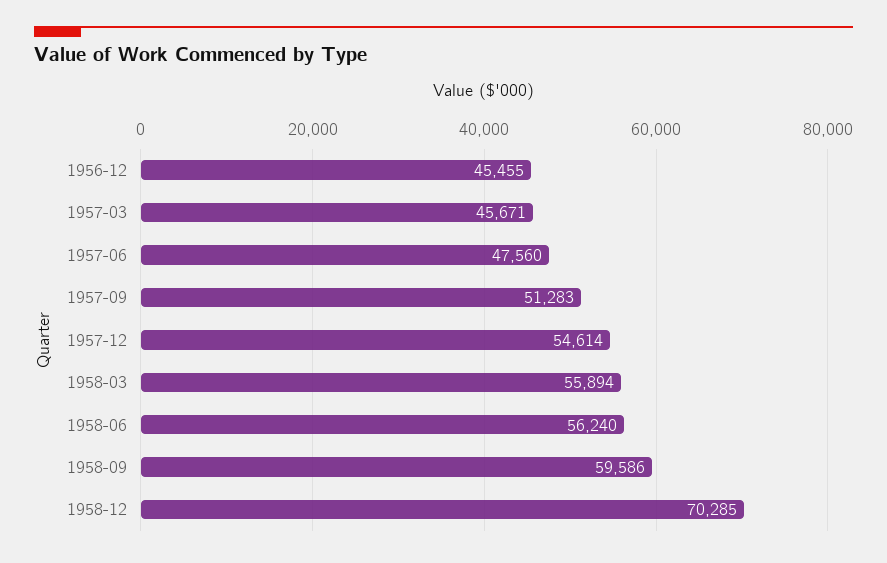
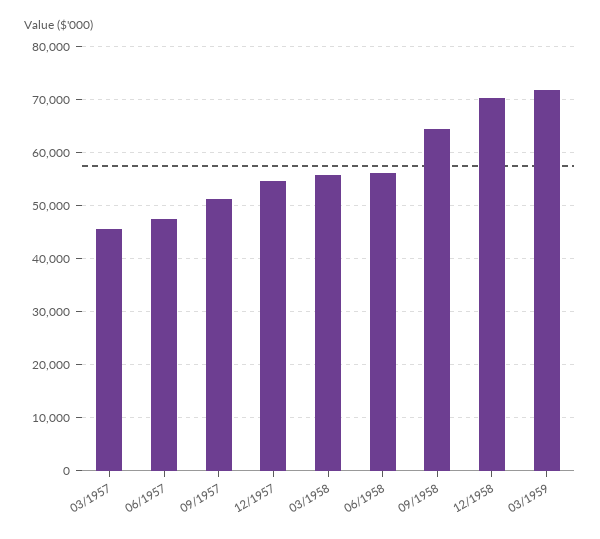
1956-12: 45455 -> none
1958-09: 59586 -> 64000
03/1959: none -> 72000

